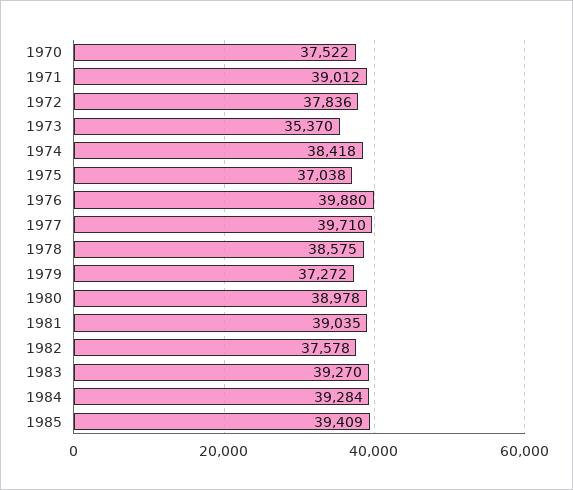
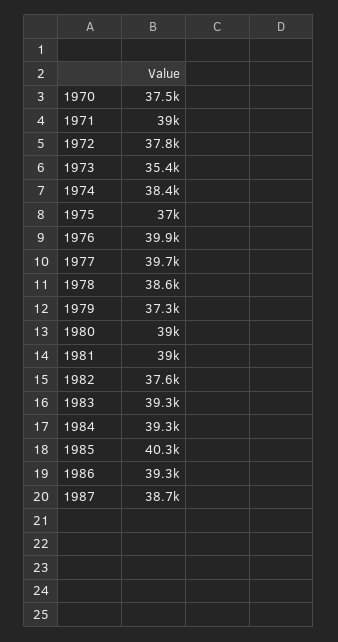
1985: 39409 -> 40300
1986: none -> 39300
1987: none -> 38700

